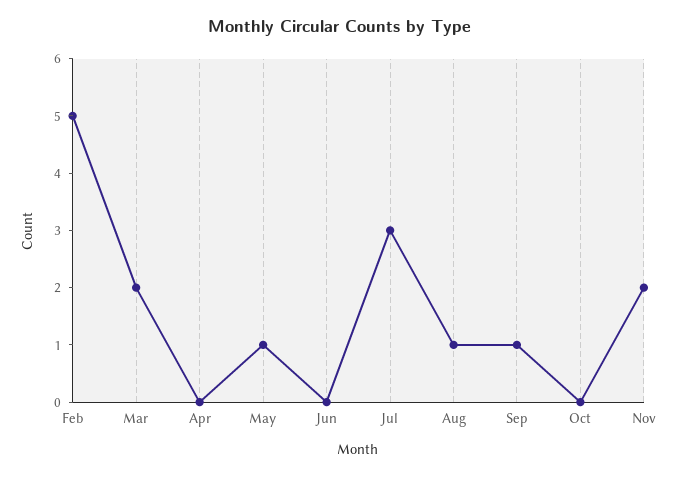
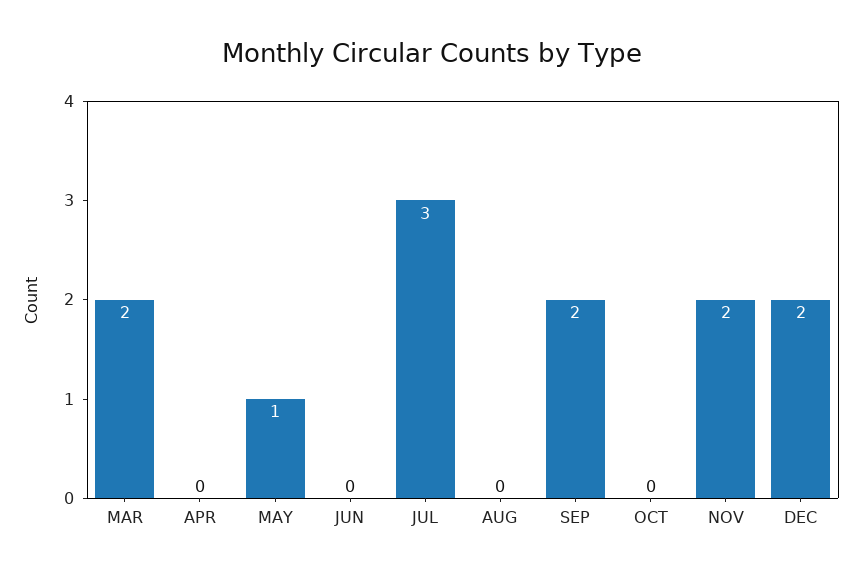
Feb: 5 -> none
Aug: 1 -> 0
Sep: 1 -> 2
DEC: none -> 2

